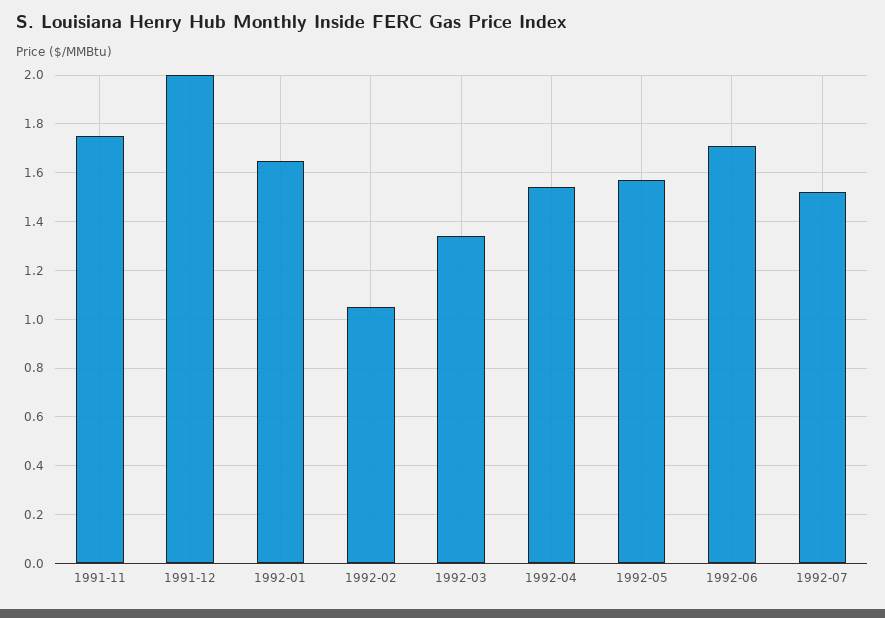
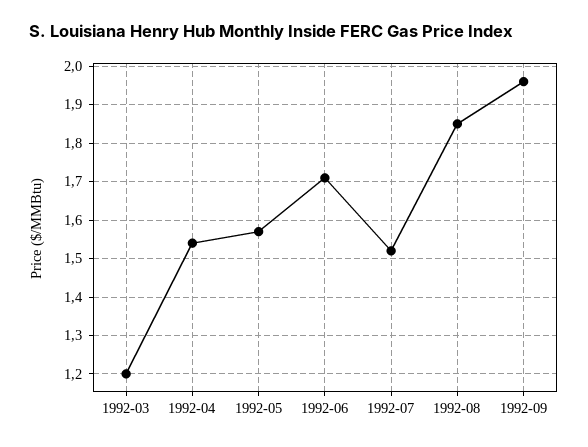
1991-11: 1.75 -> none
1991-12: 2 -> none
1992-01: 1.65 -> none
1992-02: 1.05 -> none
1992-03: 1.35 -> 1.2
1992-08: none -> 1.85
1992-09: none -> 1.95

